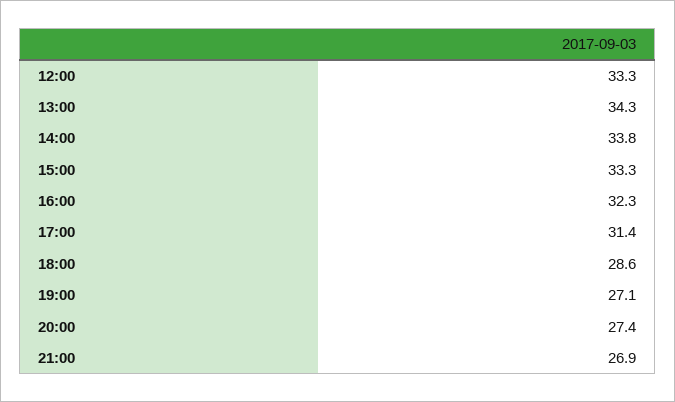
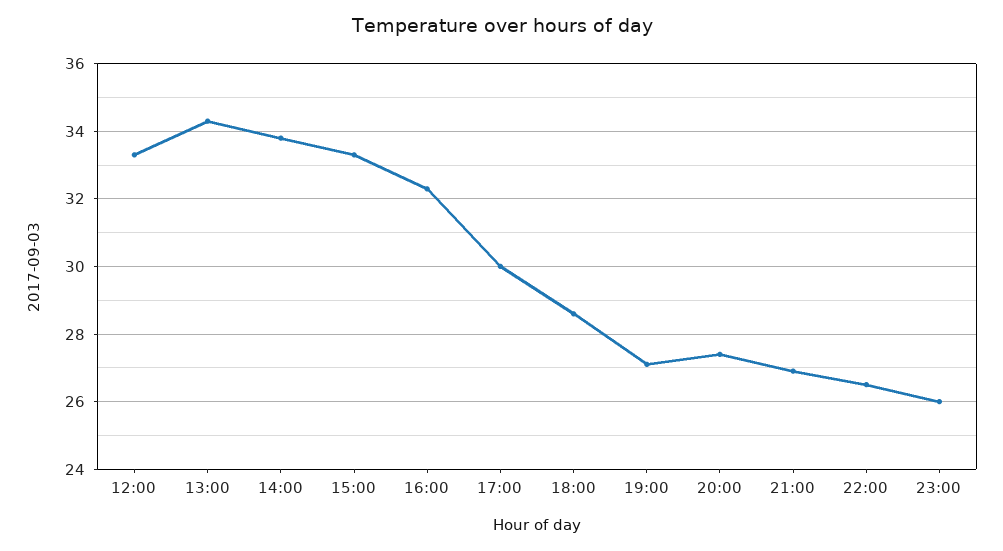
17:00: 31.4 -> 30
22:00: none -> 26.5
23:00: none -> 26

